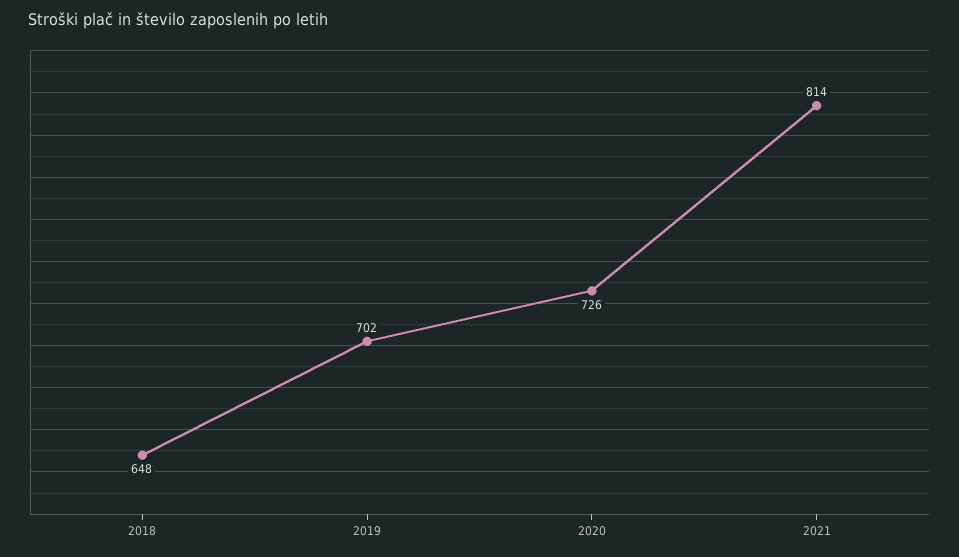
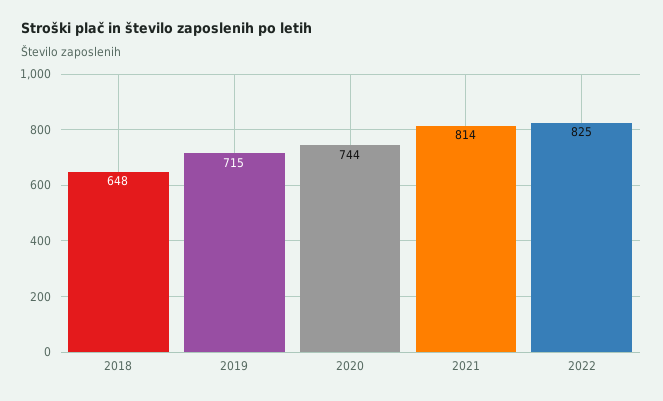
2019: 702 -> 715
2020: 726 -> 744
2022: none -> 825

